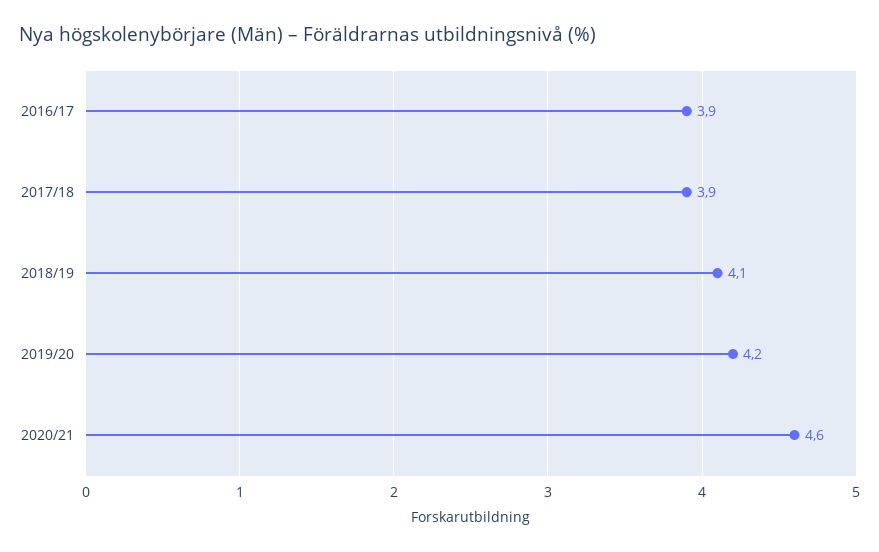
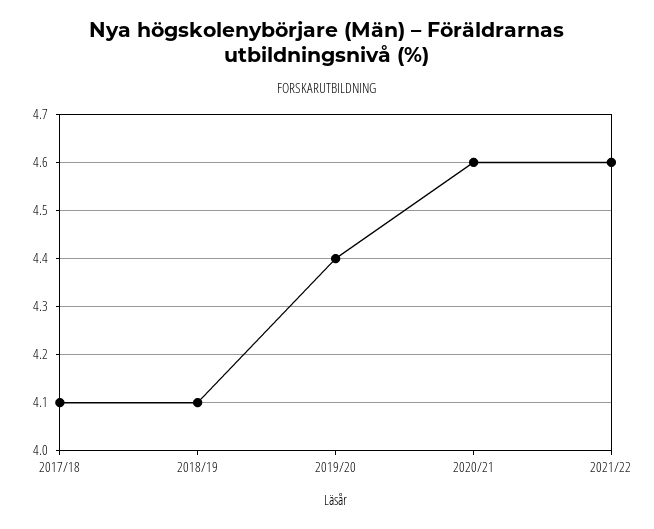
2016/17: 3.9 -> none
2017/18: 3.9 -> 4.1
2019/20: 4.2 -> 4.4
2021/22: none -> 4.6

